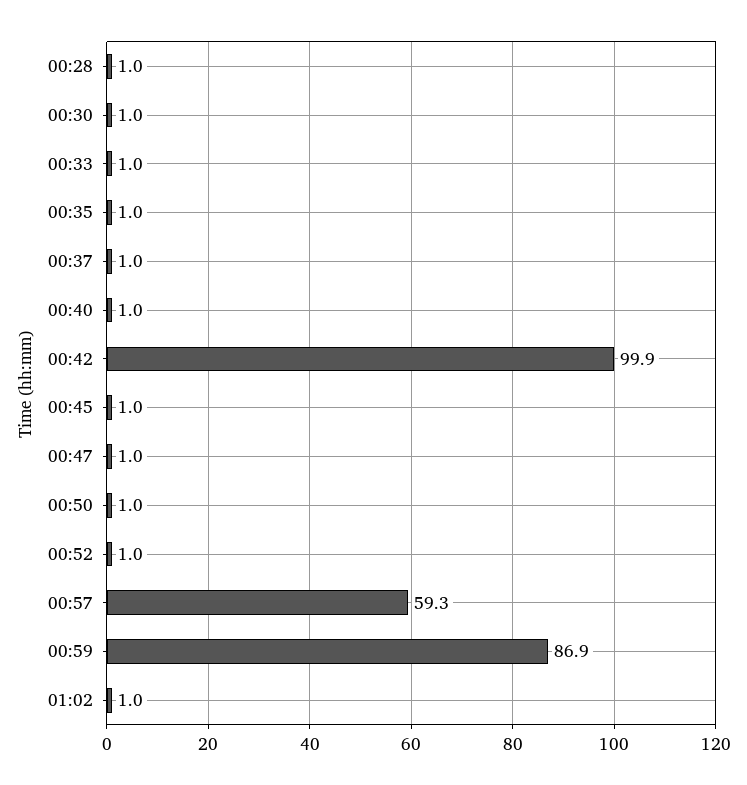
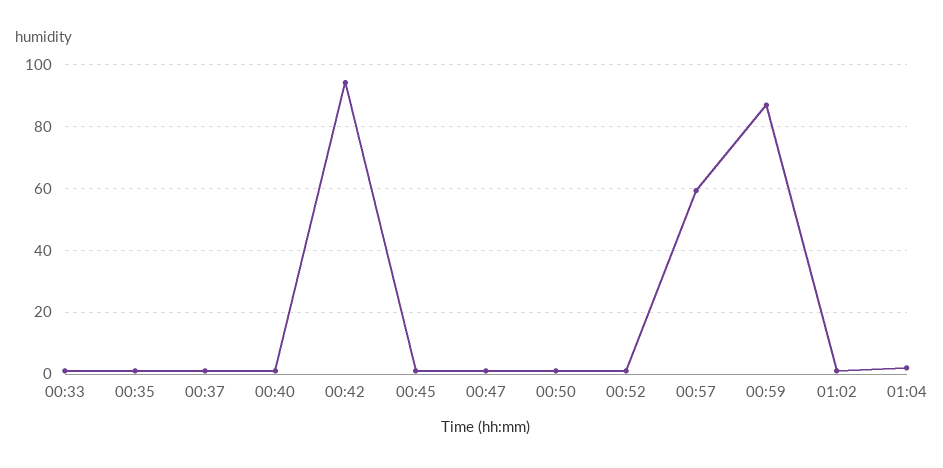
00:28: 1 -> none
00:30: 1 -> none
00:42: 99.9 -> 94
01:04: none -> 2

